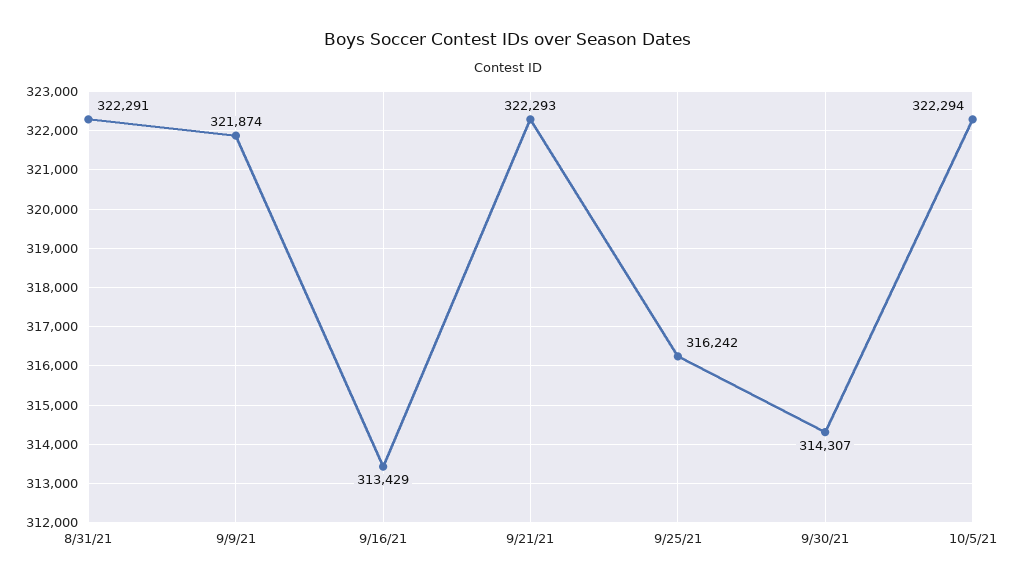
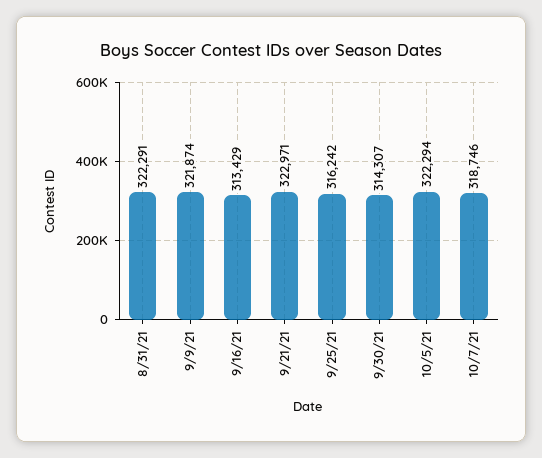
9/21/21: 322293 -> 322971
10/7/21: none -> 318746

